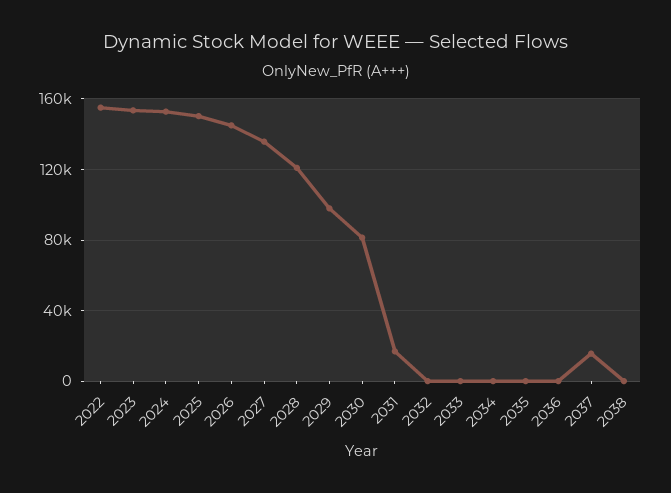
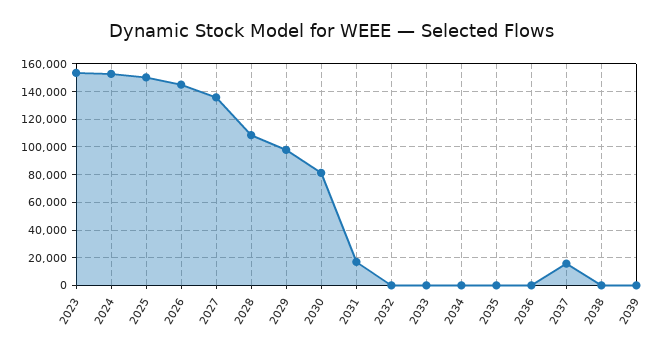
2022: 155000 -> none
2028: 120000 -> 110000
2039: none -> 0

